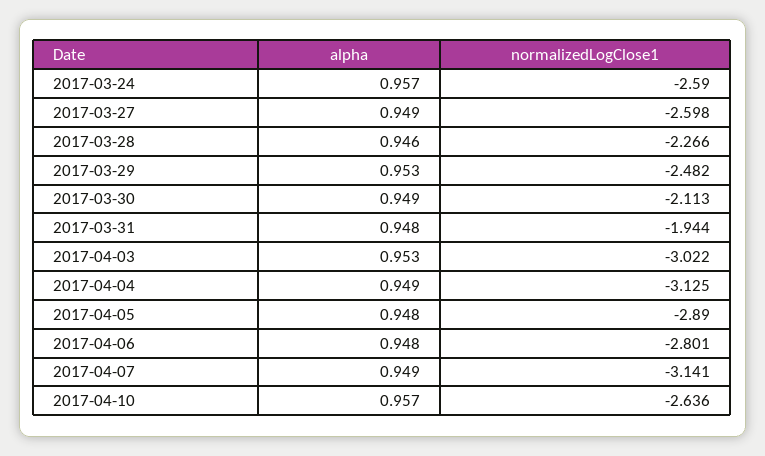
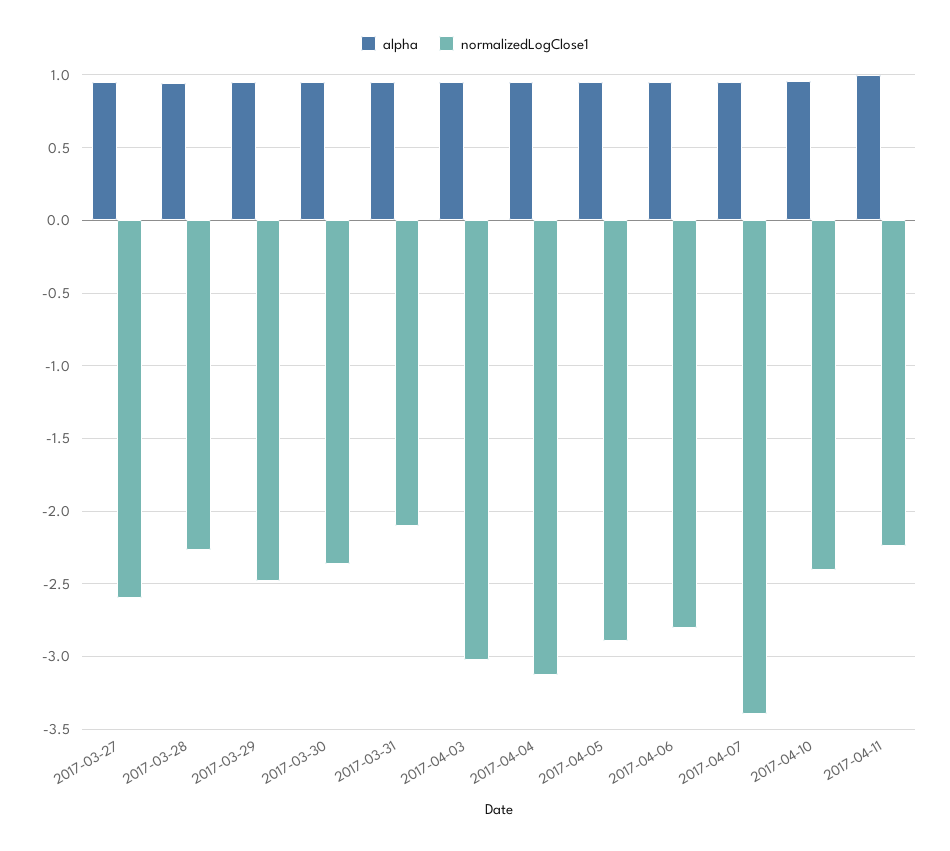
alpha, 2017-03-24: 0.957 -> none
normalizedLogClose1, 2017-03-24: -2.59 -> none
normalizedLogClose1, 2017-03-30: -2.113 -> -2.35
normalizedLogClose1, 2017-03-31: -1.944 -> -2.1
normalizedLogClose1, 2017-04-07: -3.141 -> -3.4
normalizedLogClose1, 2017-04-10: -2.636 -> -2.4
alpha, 2017-04-11: none -> 1
normalizedLogClose1, 2017-04-11: none -> -2.25

